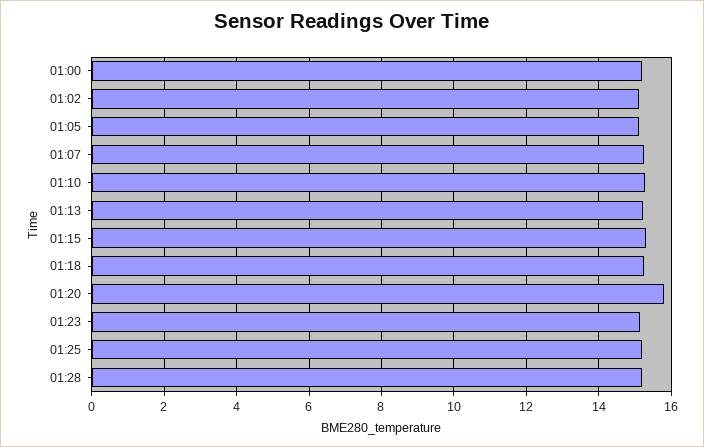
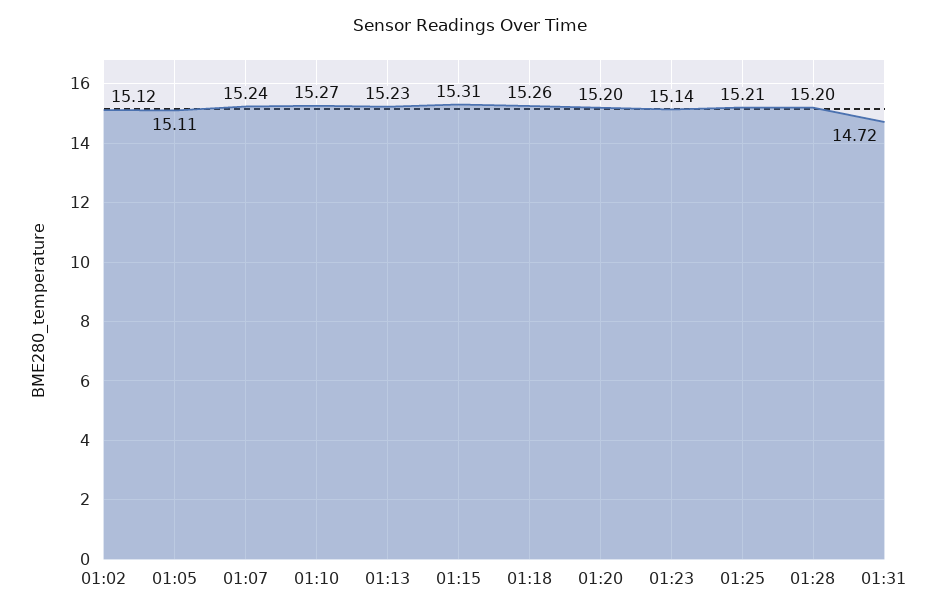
01:00: 15.2 -> none
01:20: 15.8 -> 15.2
01:31: none -> 14.72

